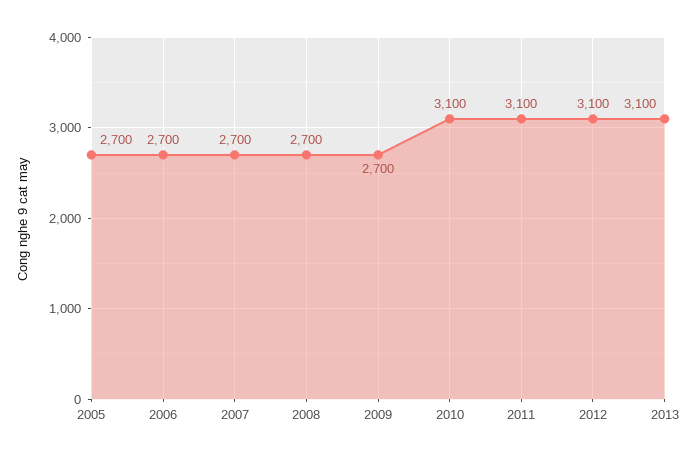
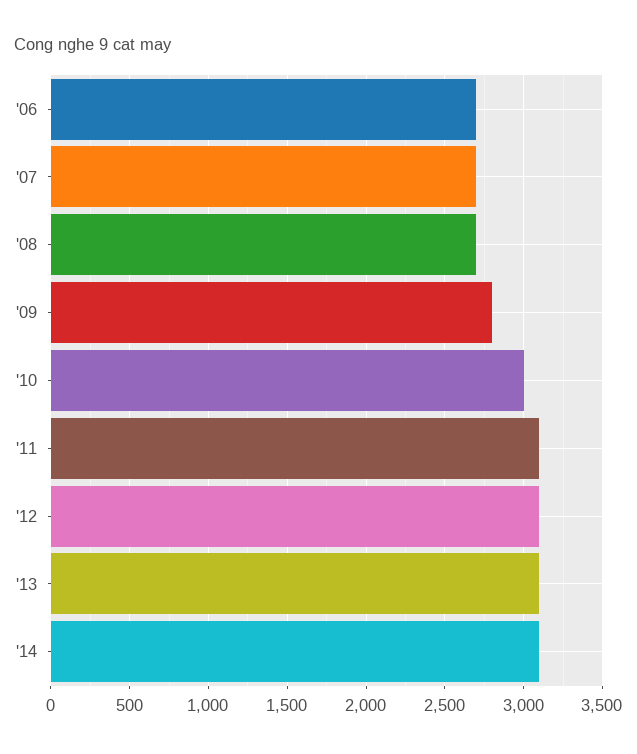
2005: 2700 -> none
2009: 2700 -> 2800
2010: 3100 -> 3000
'14: none -> 3100

